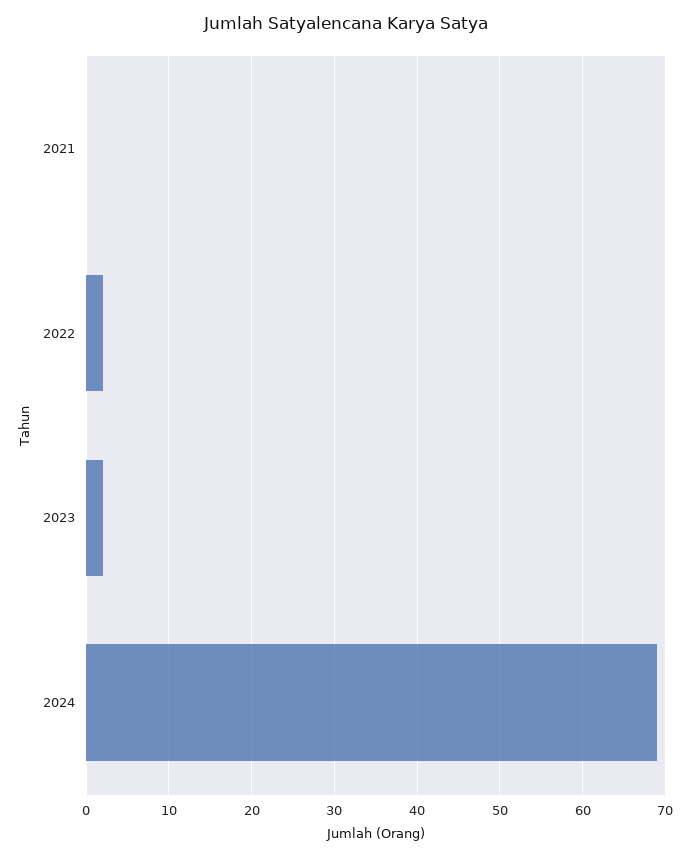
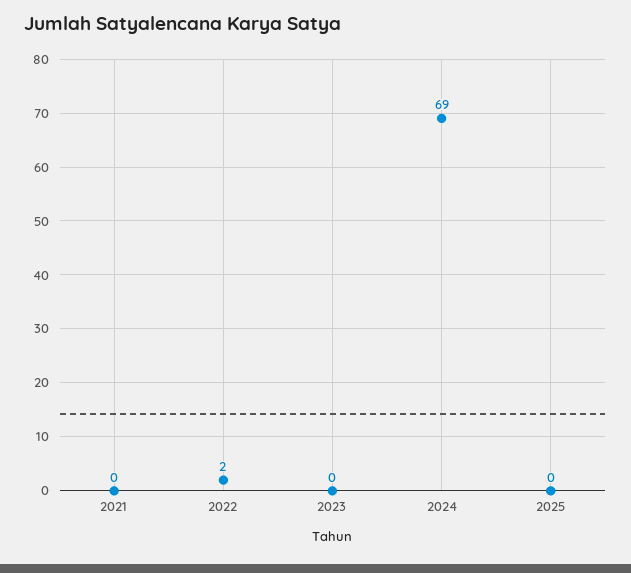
2023: 2 -> 0
2025: none -> 0

